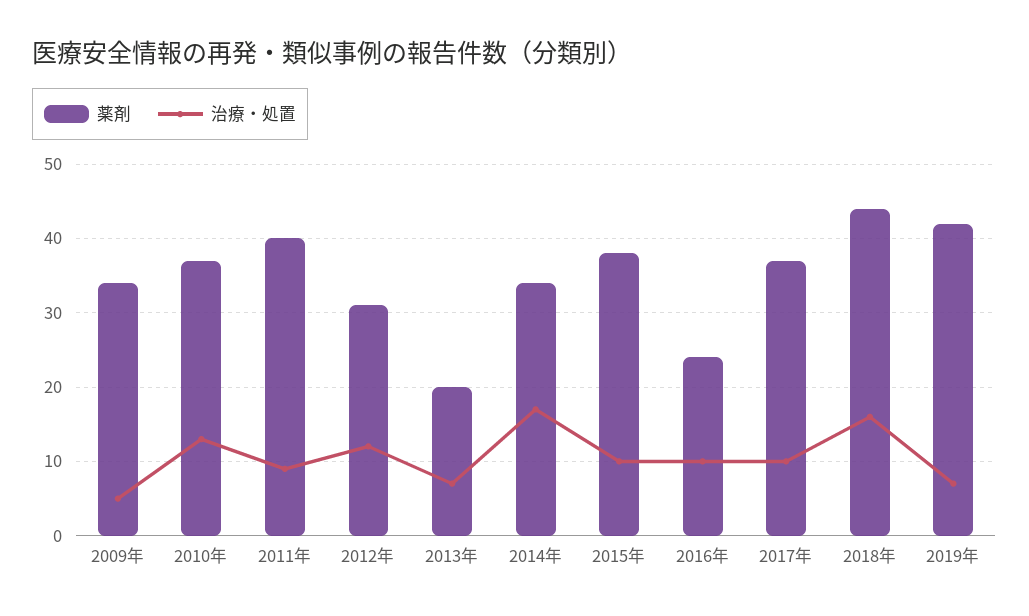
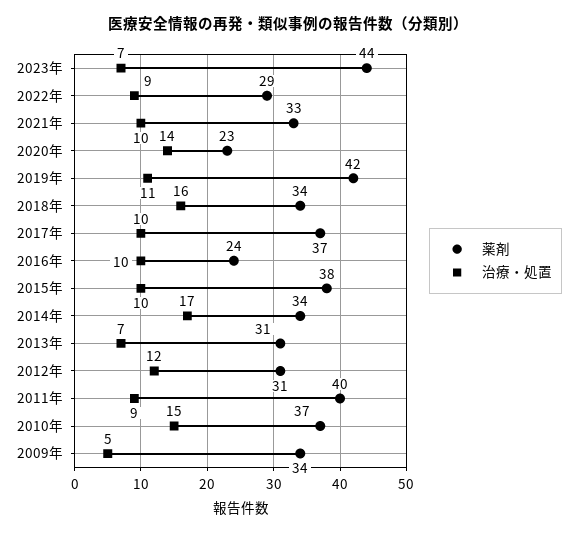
治療・処置, 2010年: 13 -> 15
薬剤, 2013年: 20 -> 31
薬剤, 2018年: 44 -> 34
治療・処置, 2019年: 7 -> 11
薬剤, 2023年: none -> 44
治療・処置, 2023年: none -> 7
薬剤, 2022年: none -> 29
治療・処置, 2022年: none -> 9
薬剤, 2021年: none -> 33
治療・処置, 2021年: none -> 10
薬剤, 2020年: none -> 23
治療・処置, 2020年: none -> 14

